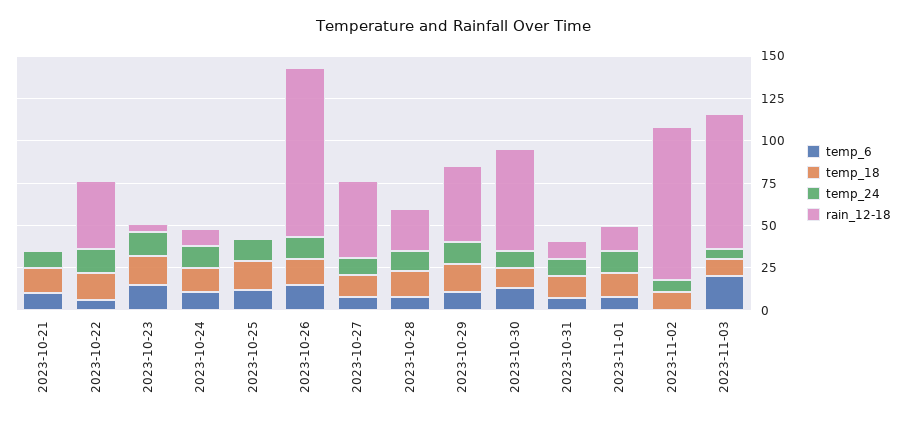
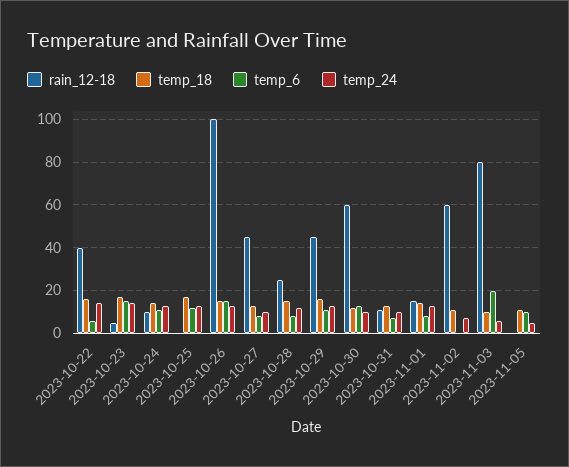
temp_6, 2023-10-21: 10 -> none
temp_18, 2023-10-21: 15 -> none
temp_24, 2023-10-21: 10 -> none
rain_12-18, 2023-10-21: 0 -> none
rain_12-18, 2023-11-02: 90 -> 60
rain_12-18, 2023-11-05: none -> 0
temp_18, 2023-11-05: none -> 10
temp_6, 2023-11-05: none -> 10
temp_24, 2023-11-05: none -> 5

